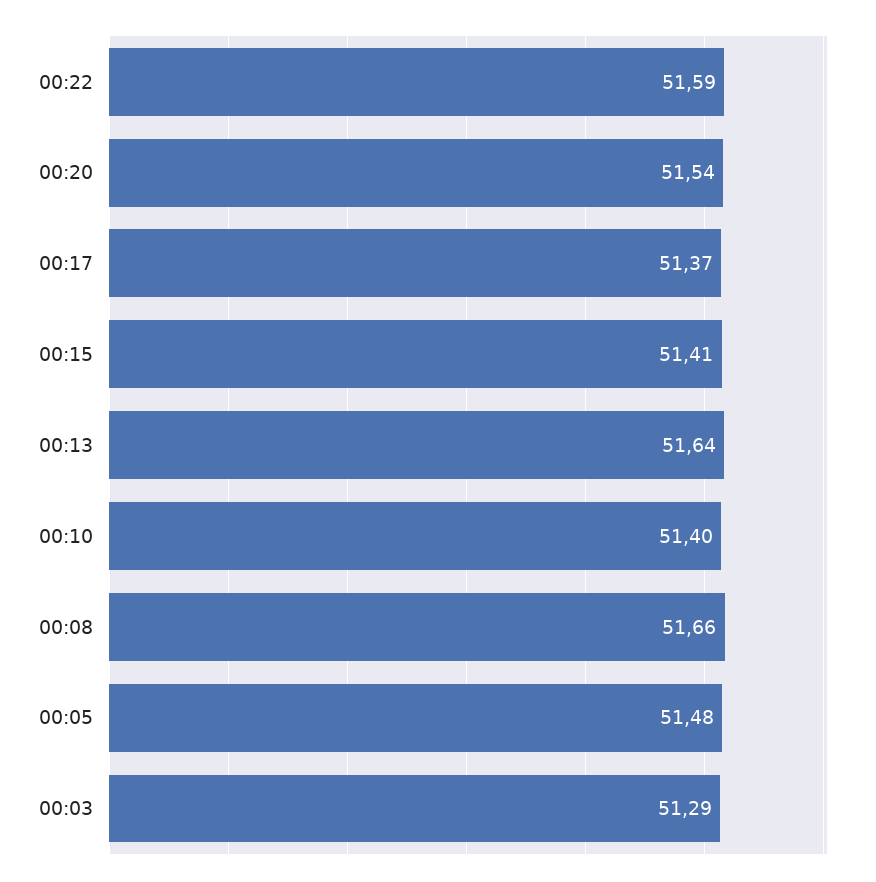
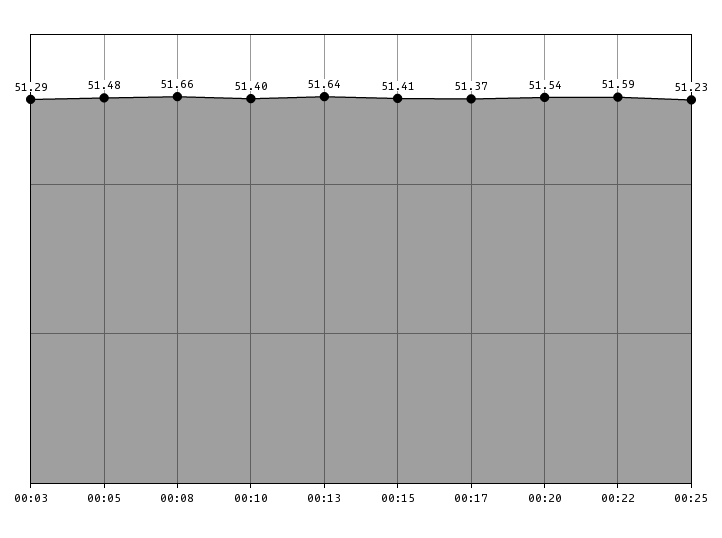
00:25: none -> 51.23

